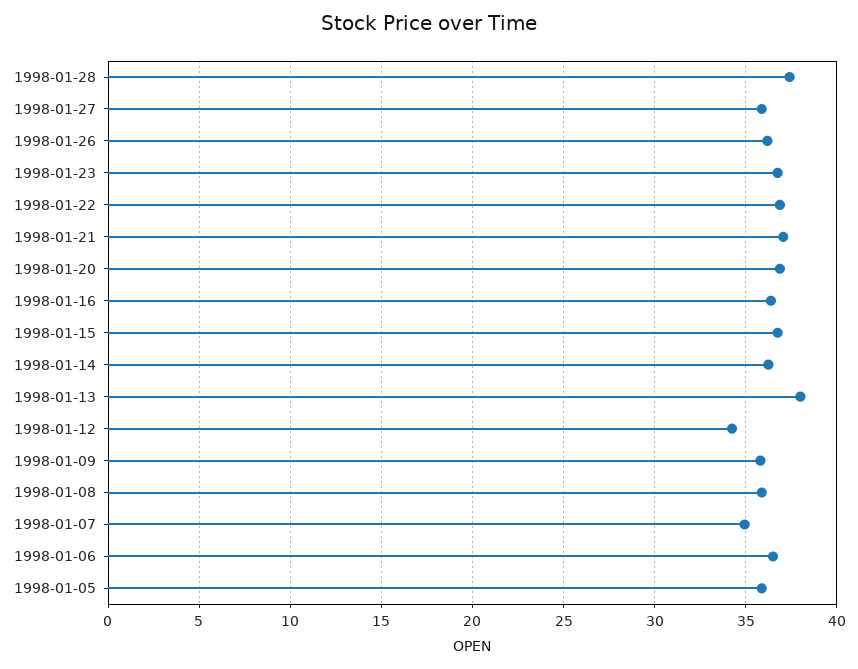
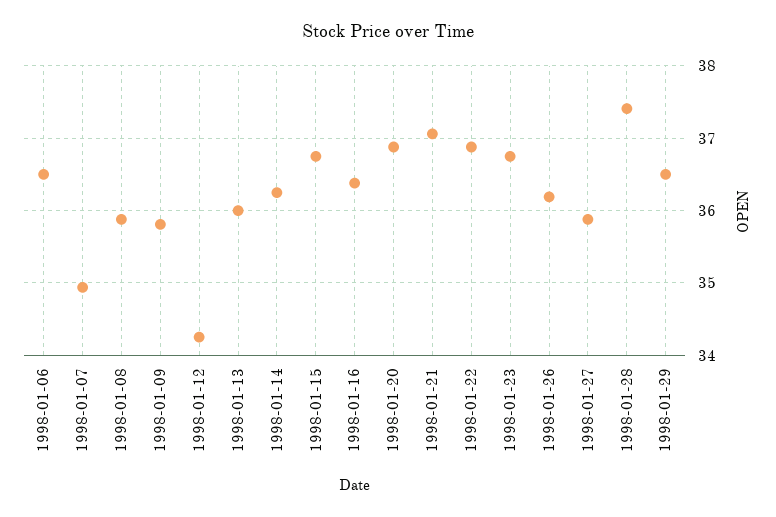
1998-01-13: 38 -> 36
1998-01-05: 36 -> none
1998-01-29: none -> 36.5

